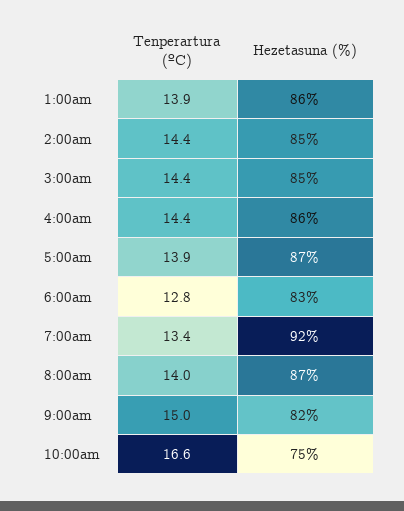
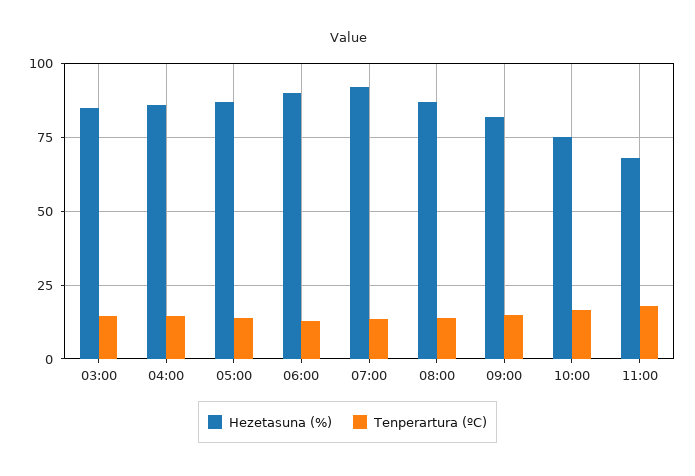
Tenperartura (ºC), 1:00am: 13.9 -> none
Hezetasuna (%), 1:00am: 86 -> none
Tenperartura (ºC), 2:00am: 14.4 -> none
Hezetasuna (%), 2:00am: 85 -> none
Hezetasuna (%), 6:00am: 83 -> 90
Hezetasuna (%), 11:00: none -> 67.5
Tenperartura (ºC), 11:00: none -> 17.5

